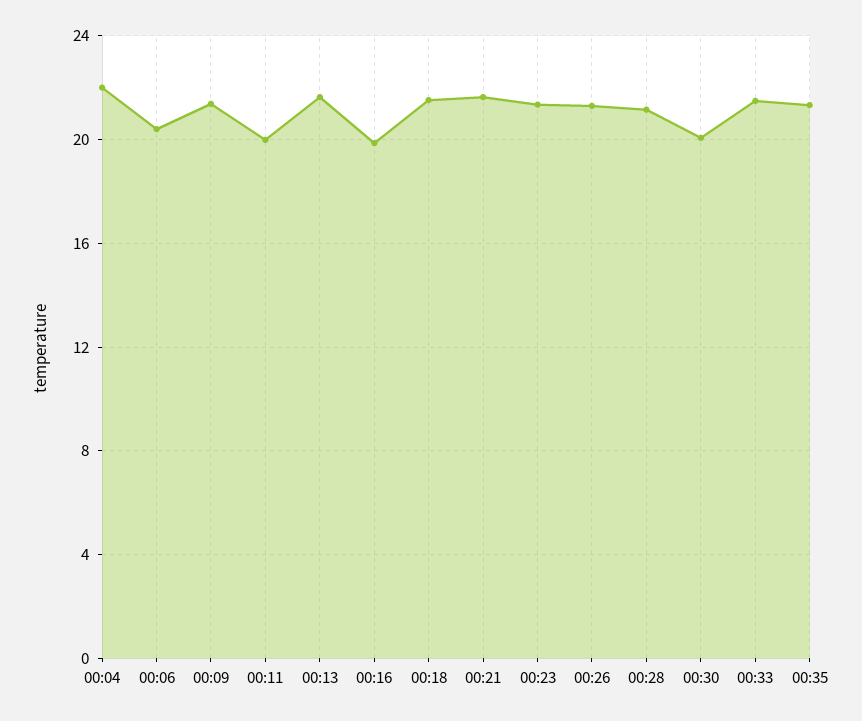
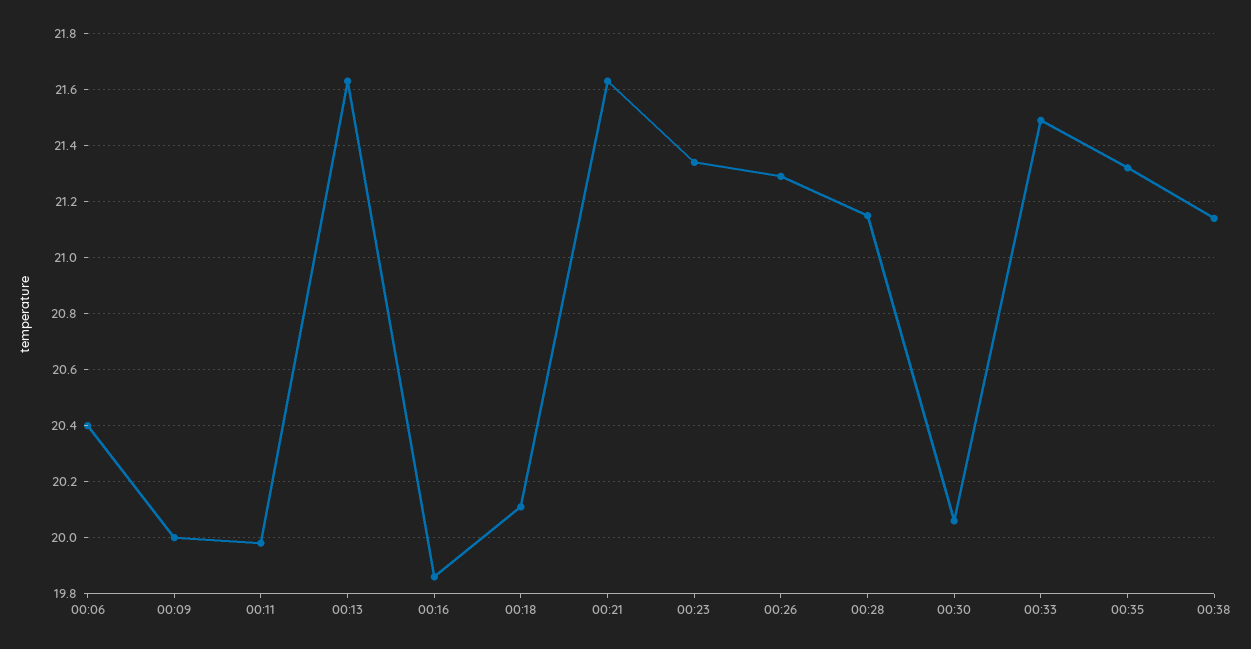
00:04: 22 -> none
00:09: 21.5 -> 20
00:18: 21.5 -> 20.1
00:38: none -> 21.15

